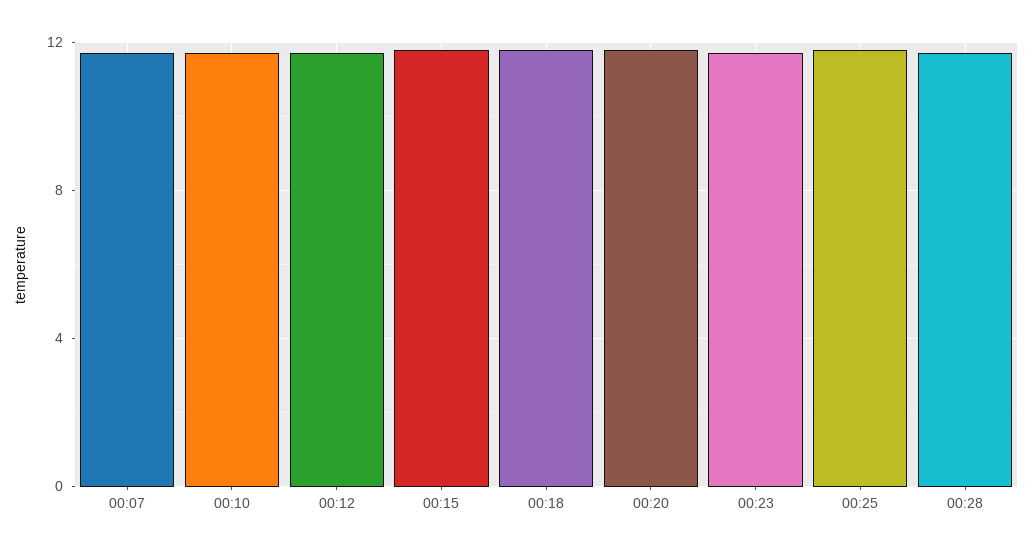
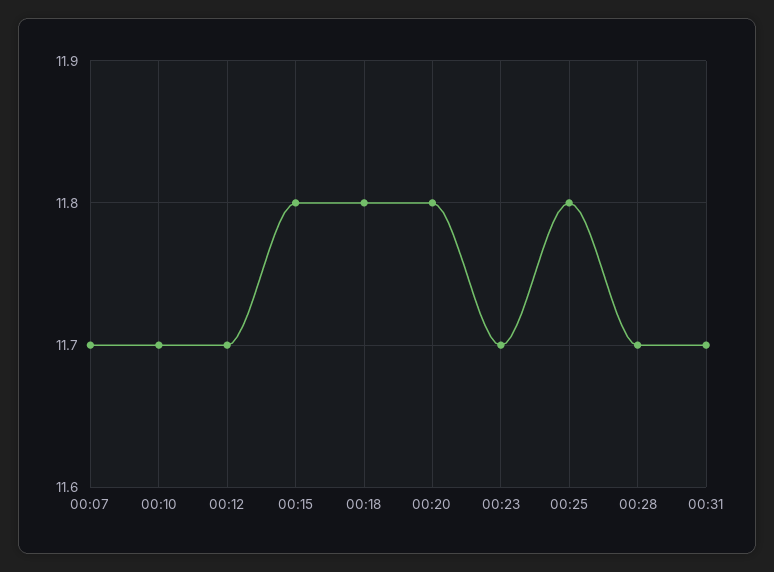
00:31: none -> 11.7

